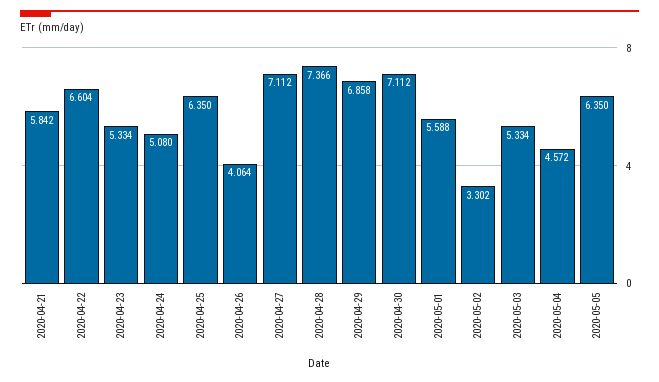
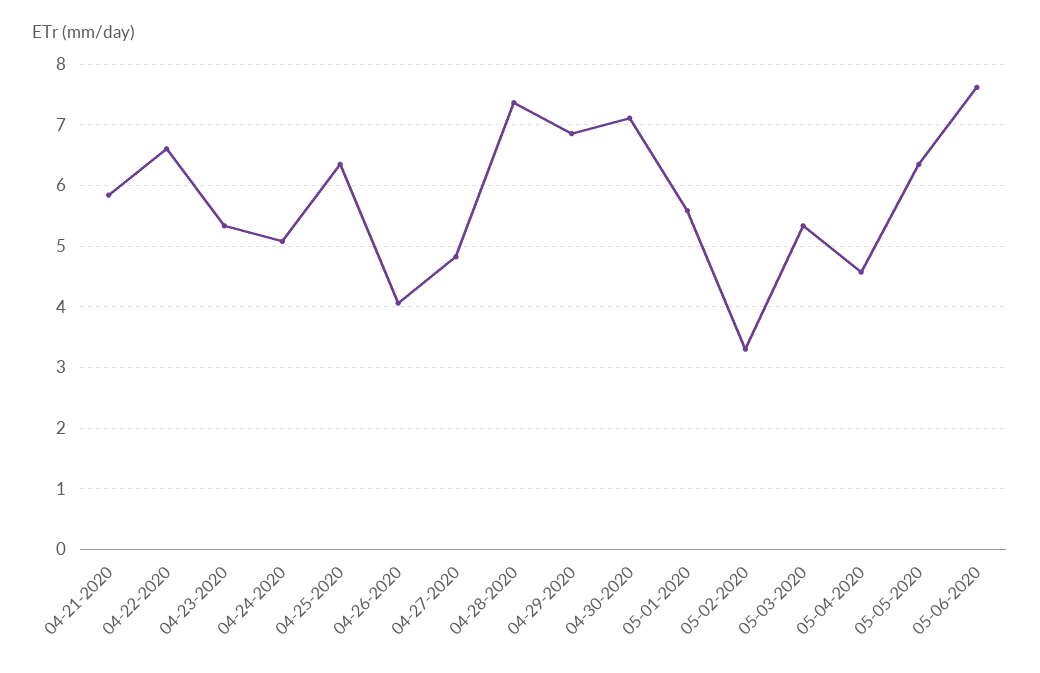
2020-04-27: 7.112 -> 4.8
05-06-2020: none -> 7.6

